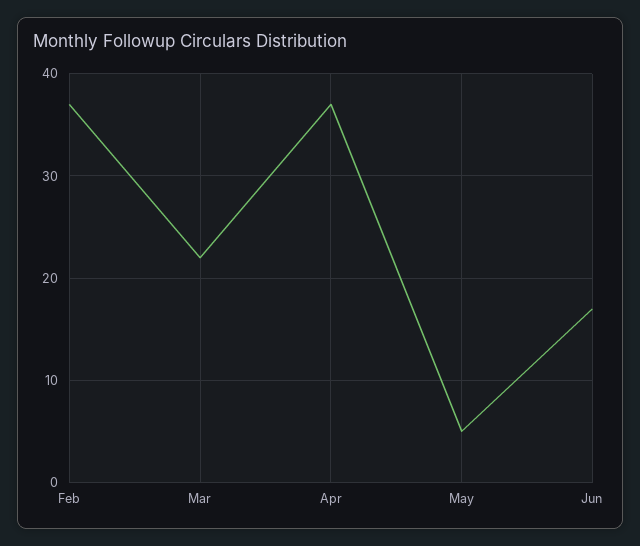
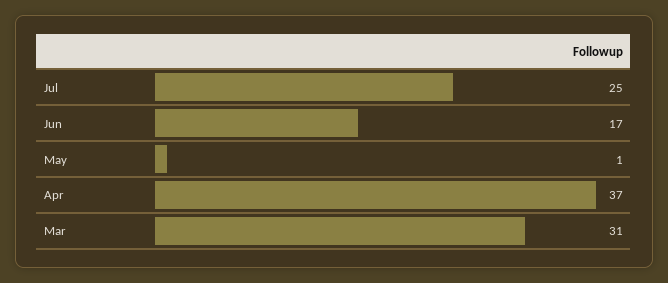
Feb: 37 -> none
Mar: 22 -> 31
May: 5 -> 1
Jul: none -> 25

